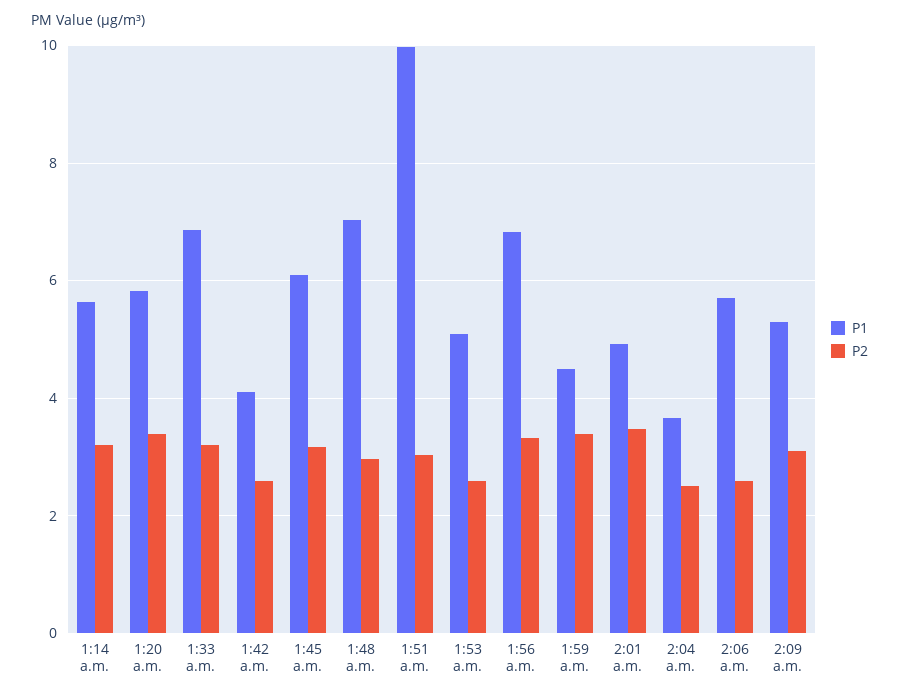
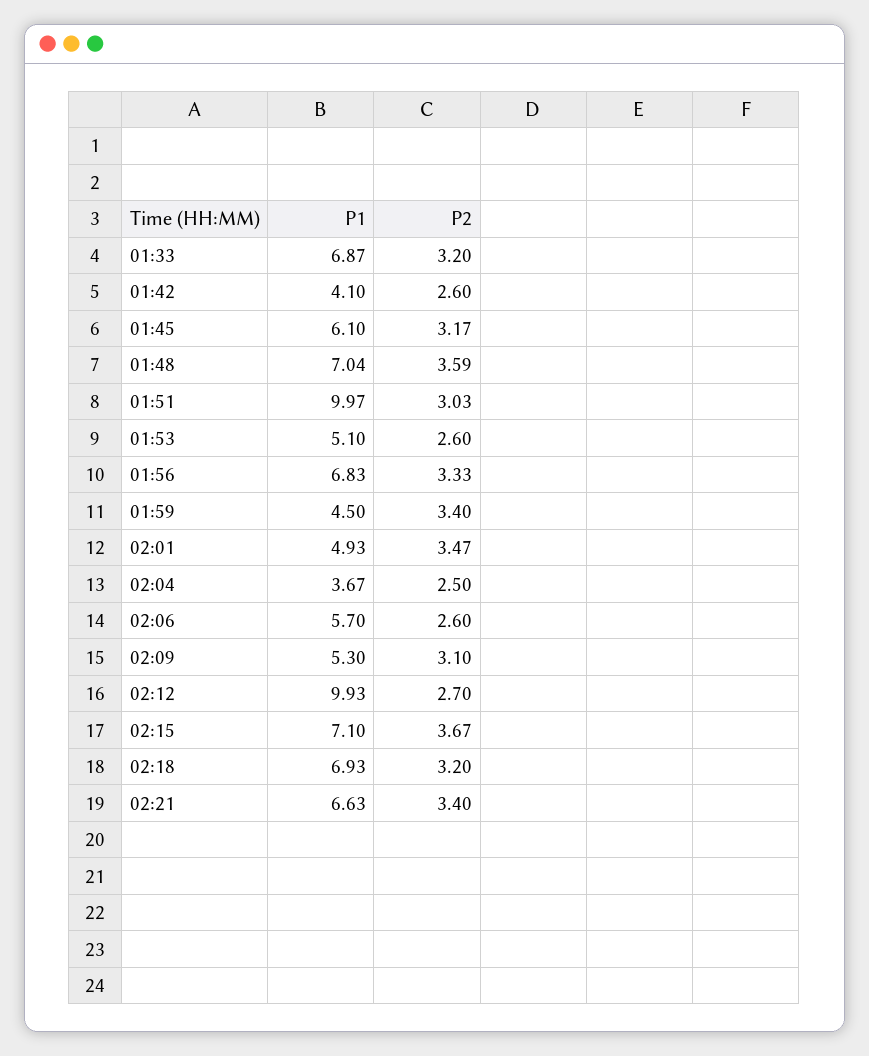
P1, 1:14 a.m.: 5.6 -> none
P2, 1:14 a.m.: 3.2 -> none
P1, 1:20 a.m.: 5.8 -> none
P2, 1:20 a.m.: 3.4 -> none
P2, 1:48 a.m.: 3 -> 3.59
P1, 02:12: none -> 9.93
P2, 02:12: none -> 2.7
P1, 02:15: none -> 7.1
P2, 02:15: none -> 3.67
P1, 02:18: none -> 6.93
P2, 02:18: none -> 3.2
P1, 02:21: none -> 6.63
P2, 02:21: none -> 3.4

